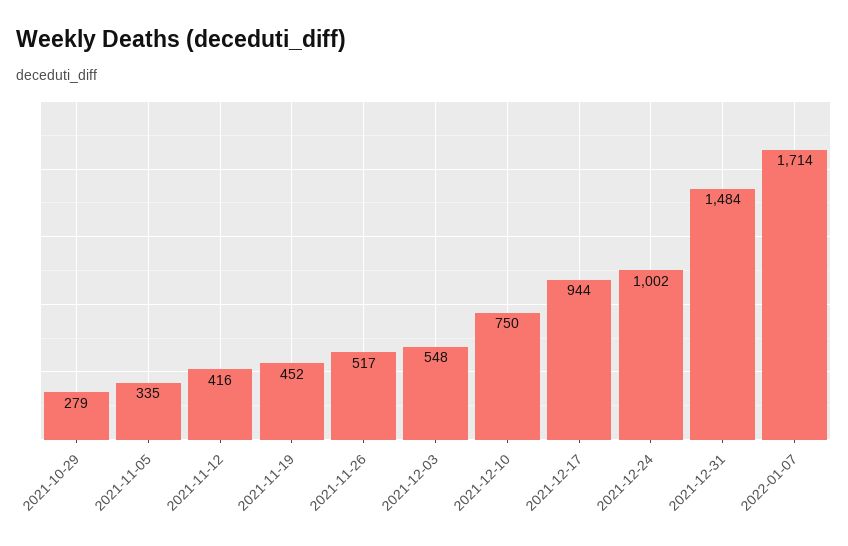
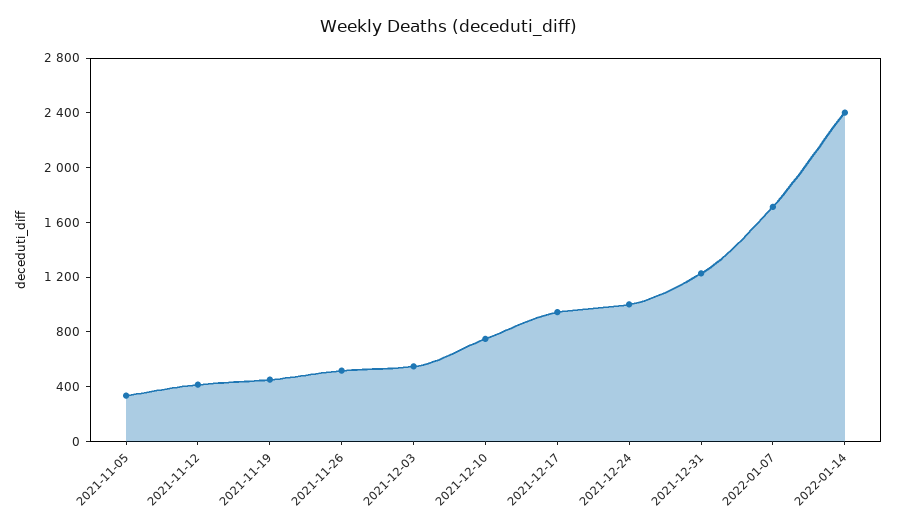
2021-10-29: 279 -> none
2021-12-31: 1484 -> 1200
2022-01-14: none -> 2400

